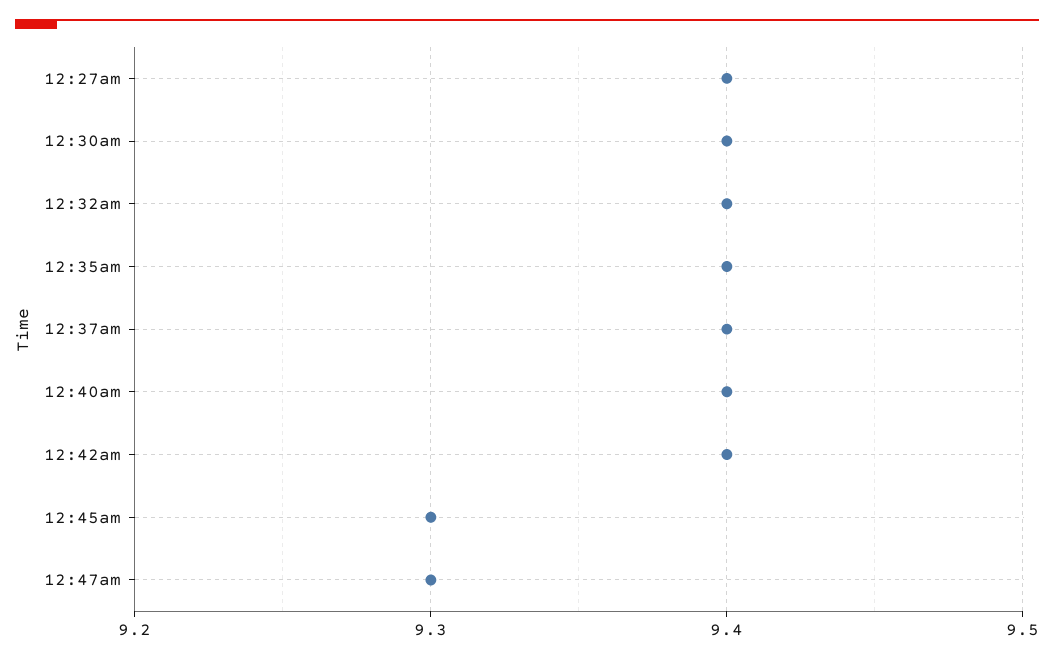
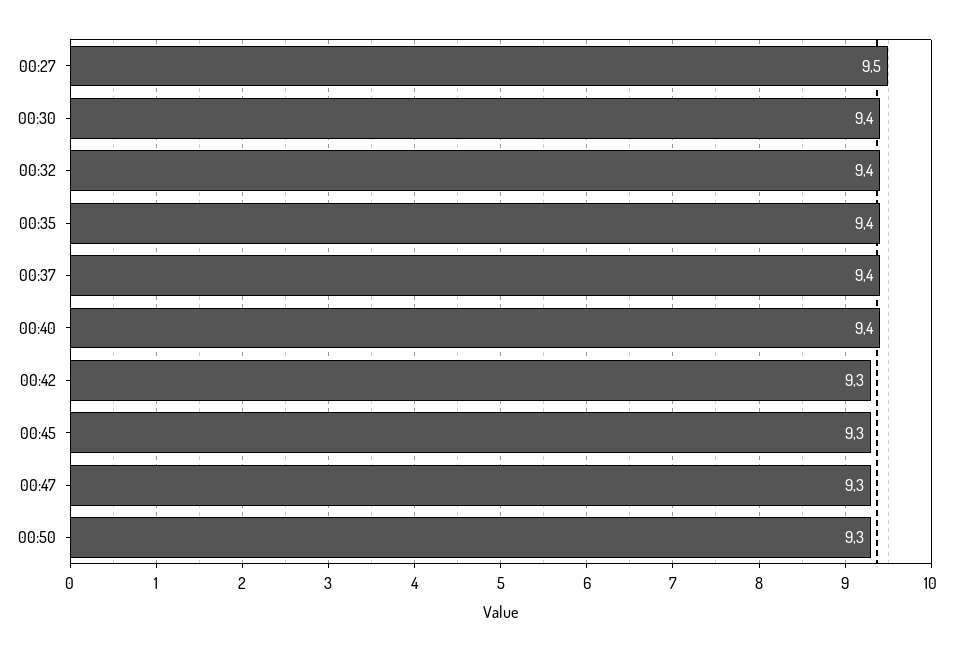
12:27am: 9.4 -> 9.5
12:42am: 9.4 -> 9.3
00:50: none -> 9.3

